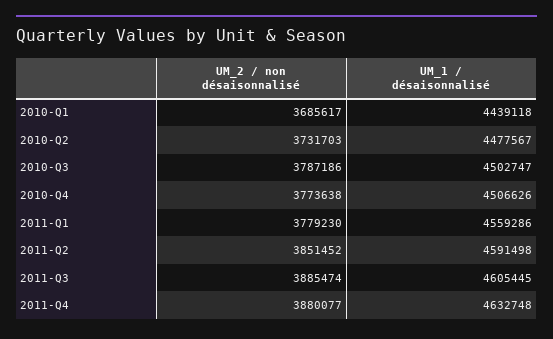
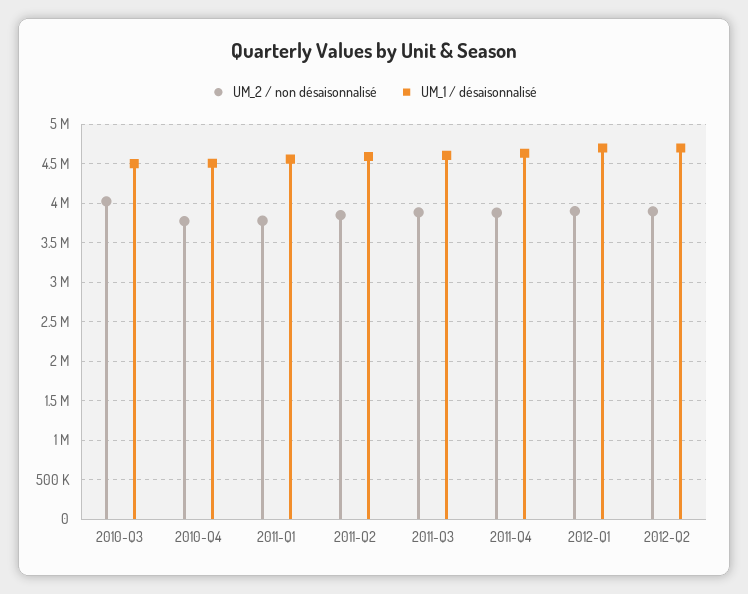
UM_2 / non désaisonnalisé, 2010-Q1: 3685617 -> none
UM_1 / désaisonnalisé, 2010-Q1: 4439118 -> none
UM_2 / non désaisonnalisé, 2010-Q2: 3731703 -> none
UM_1 / désaisonnalisé, 2010-Q2: 4477567 -> none
UM_2 / non désaisonnalisé, 2010-Q3: 3787186 -> 4000000
UM_2 / non désaisonnalisé, 2012-Q1: none -> 3900000
UM_1 / désaisonnalisé, 2012-Q1: none -> 4700000
UM_2 / non désaisonnalisé, 2012-Q2: none -> 3900000
UM_1 / désaisonnalisé, 2012-Q2: none -> 4700000

